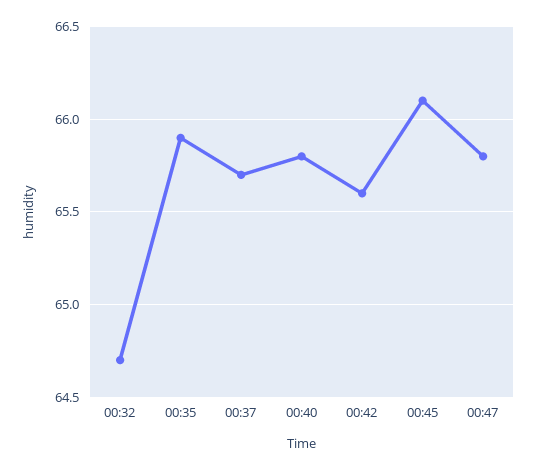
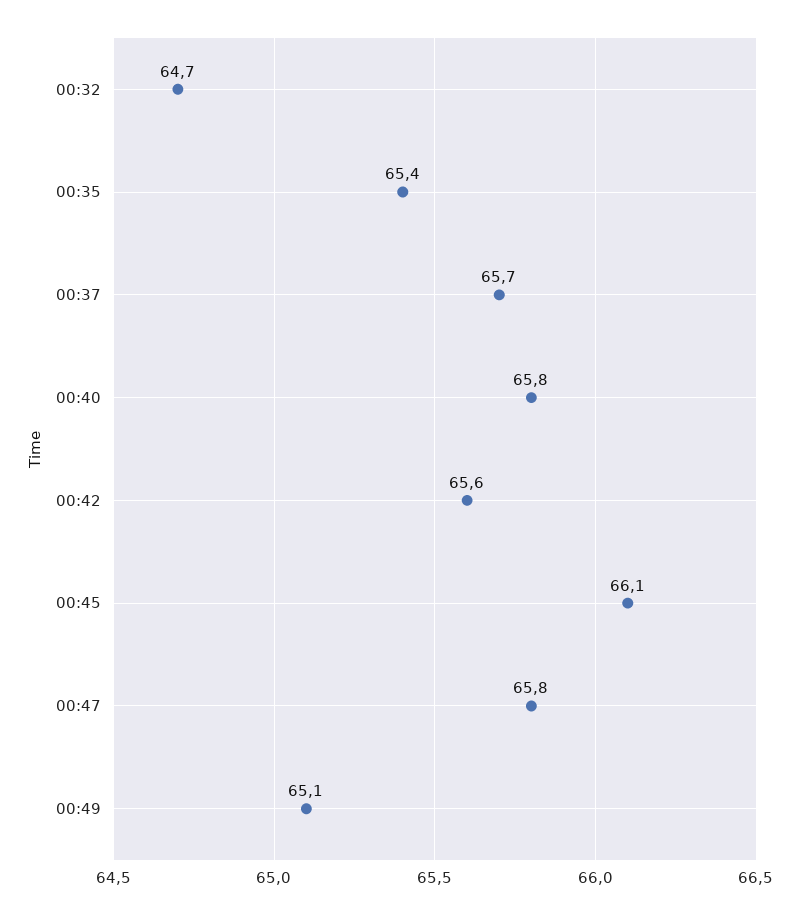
00:35: 65.9 -> 65.4
00:49: none -> 65.1

